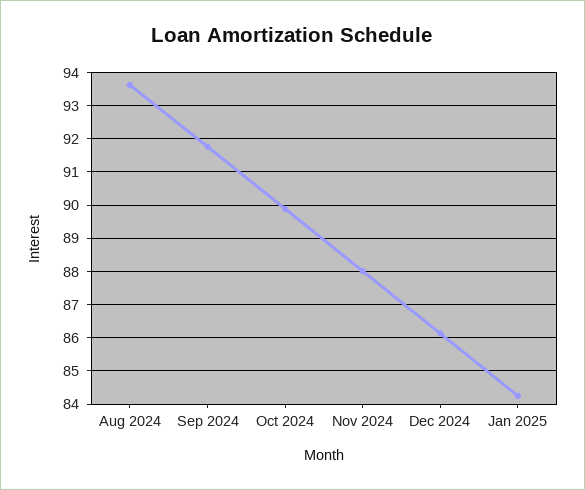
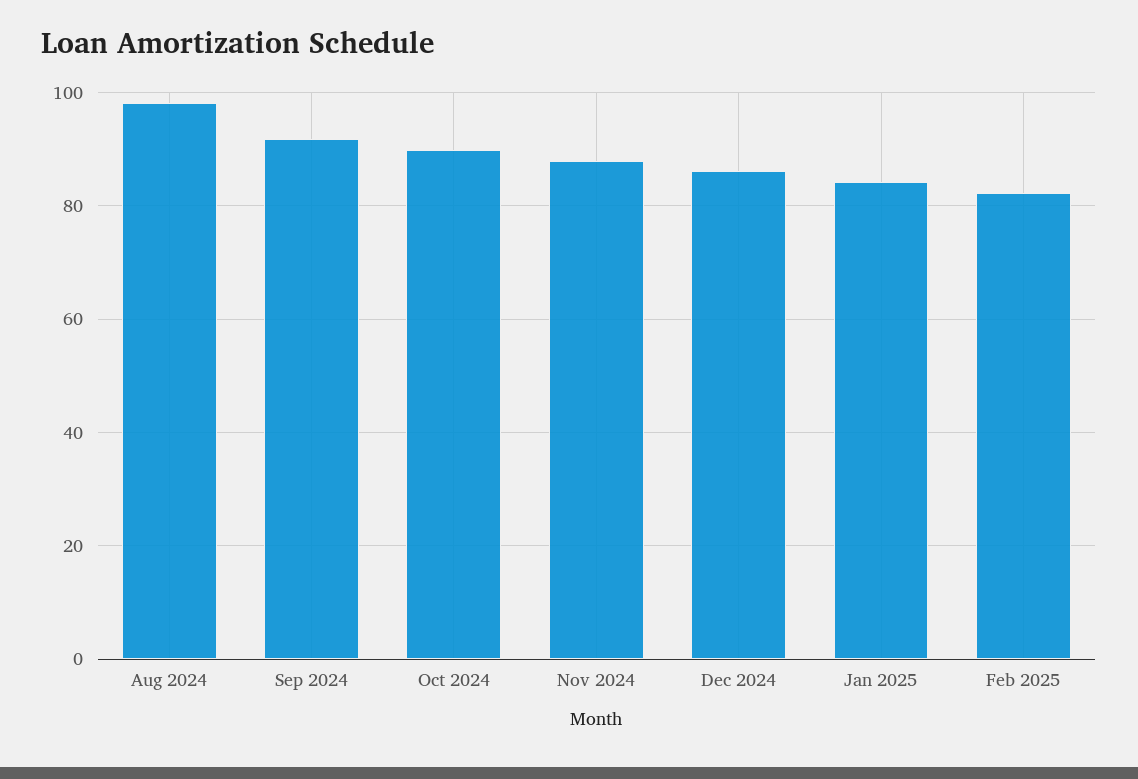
Aug 2024: 93.6 -> 98
Feb 2025: none -> 82

